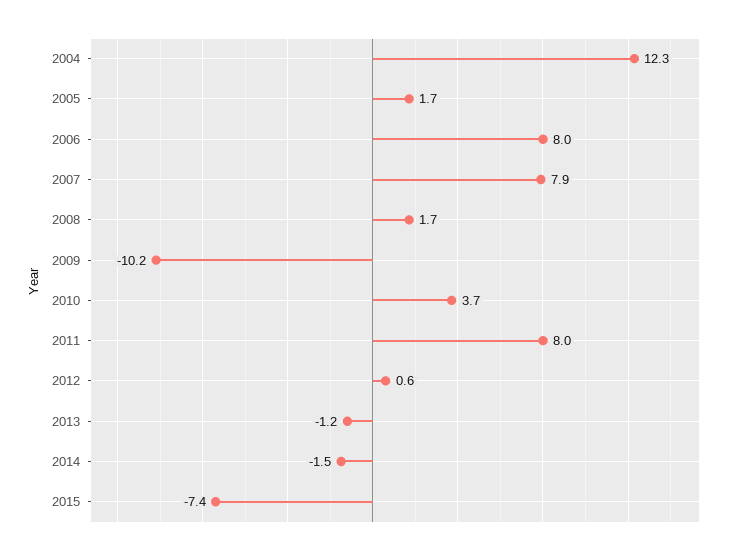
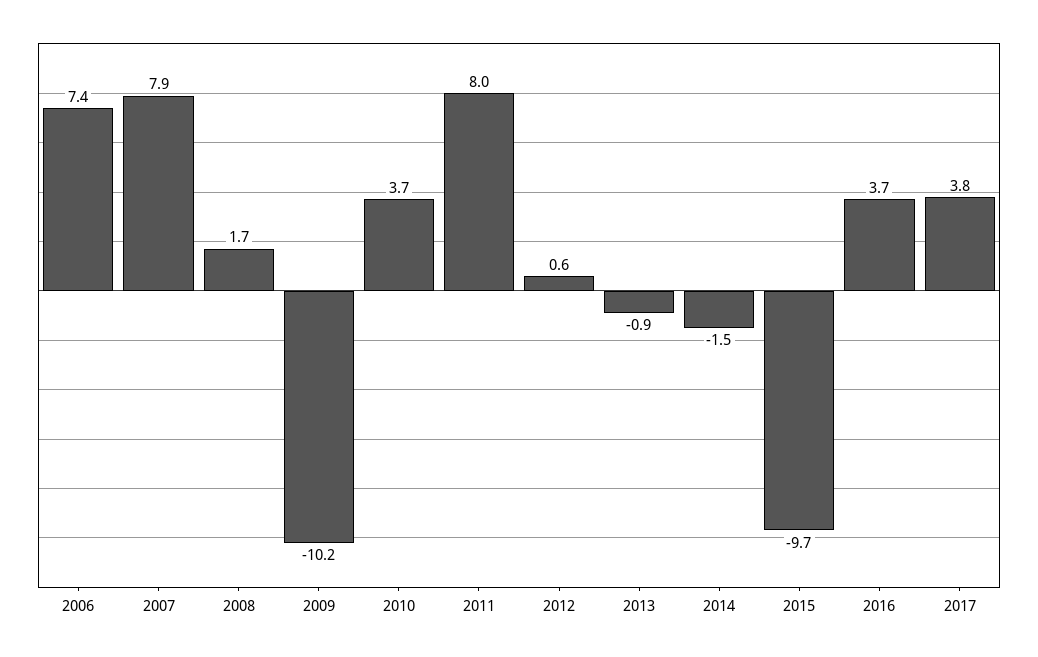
2004: 12.3 -> none
2005: 1.7 -> none
2006: 8 -> 7.4
2013: -1.2 -> -0.9
2015: -7.4 -> -9.7
2016: none -> 3.7
2017: none -> 3.8

